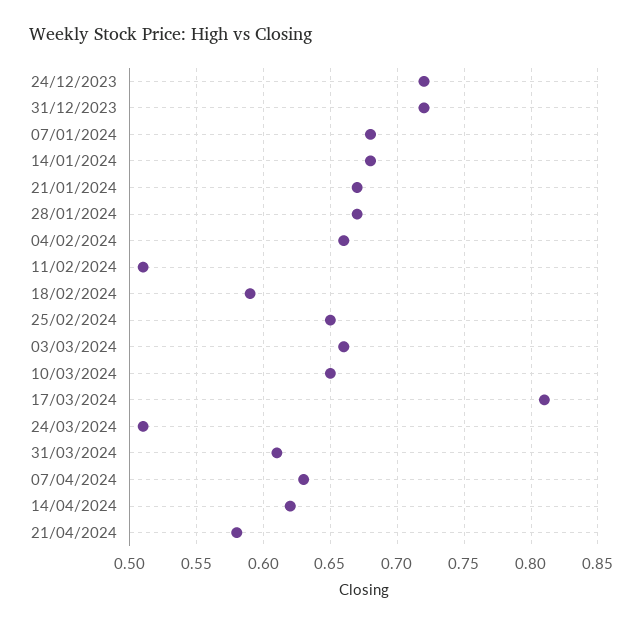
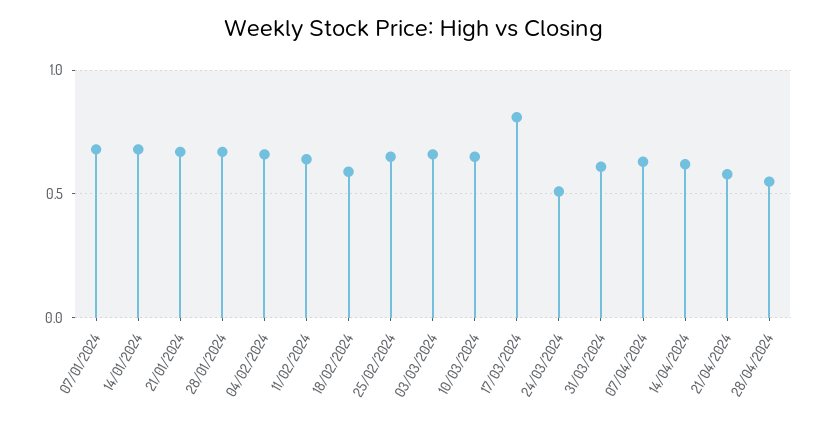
24/12/2023: 0.72 -> none
31/12/2023: 0.72 -> none
11/02/2024: 0.51 -> 0.65
28/04/2024: none -> 0.55

